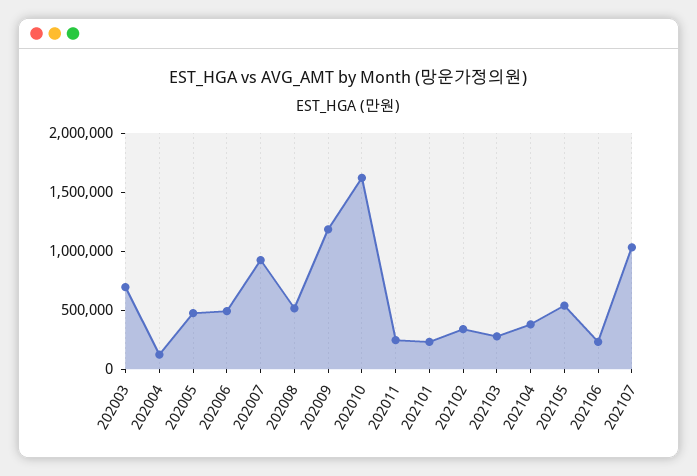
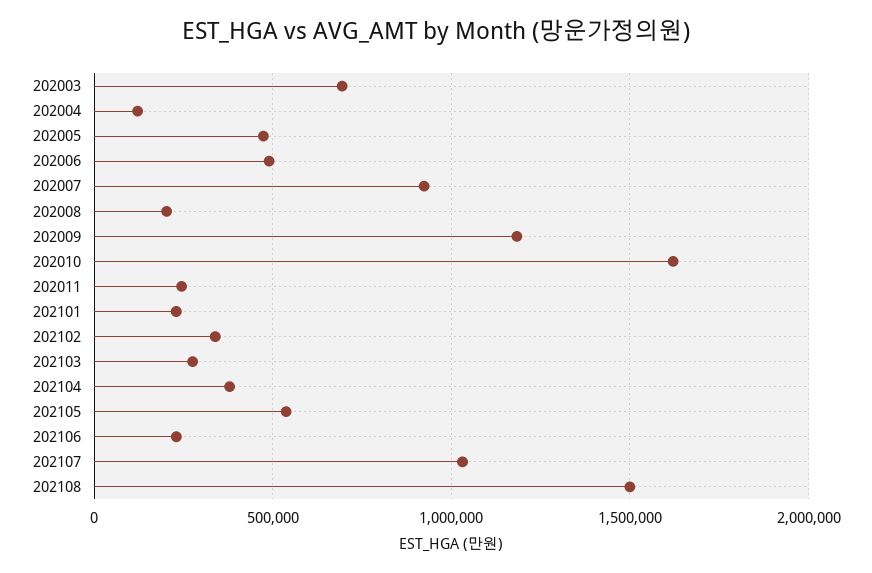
202008: 500000 -> 200000
202108: none -> 1500000

